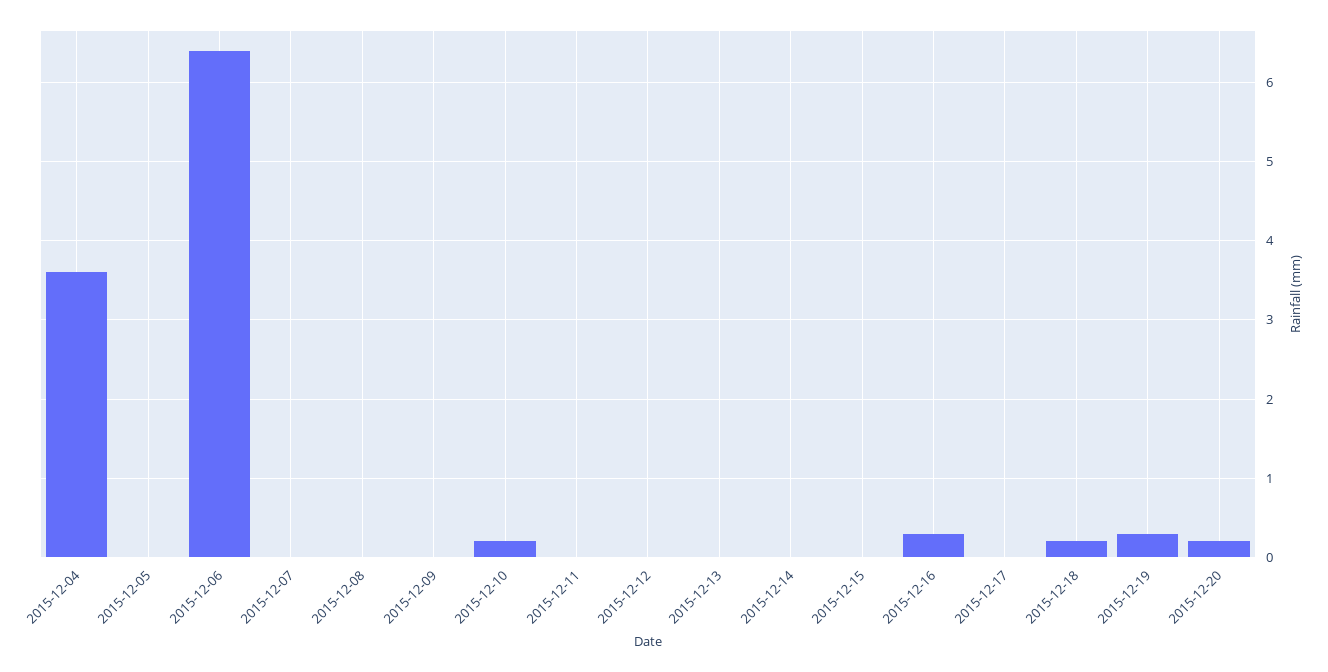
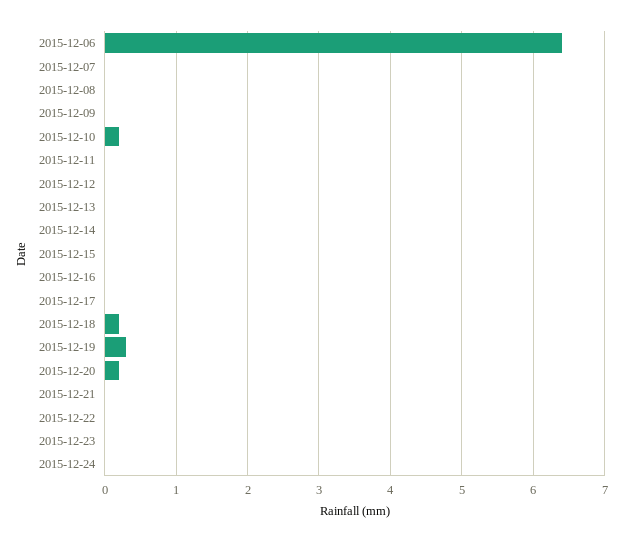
2015-12-04: 3.6 -> none
2015-12-05: 0 -> none
2015-12-16: 0.3 -> 0
2015-12-21: none -> 0
2015-12-22: none -> 0
2015-12-23: none -> 0
2015-12-24: none -> 0

